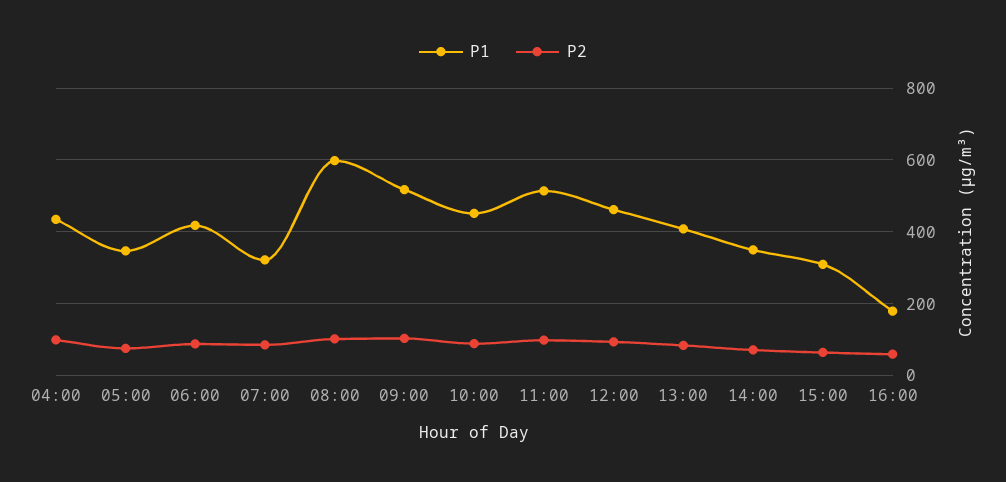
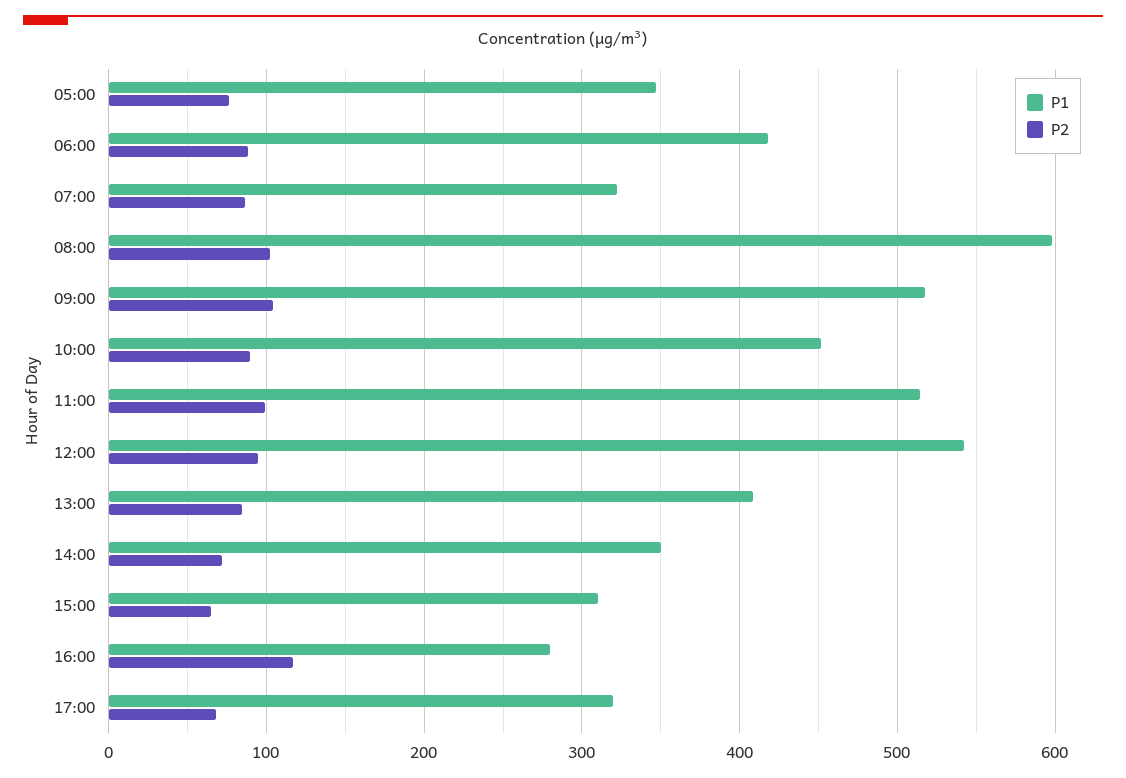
P1, 04:00: 440 -> none
P2, 04:00: 100 -> none
P1, 12:00: 460 -> 540
P1, 16:00: 180 -> 280
P2, 16:00: 60 -> 120
P1, 17:00: none -> 320
P2, 17:00: none -> 70

